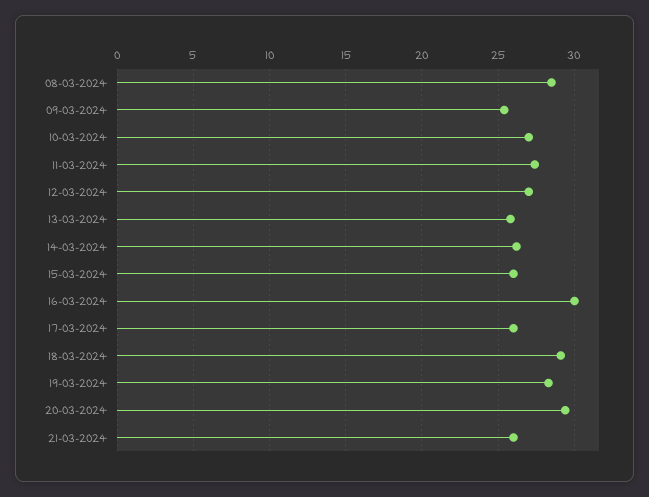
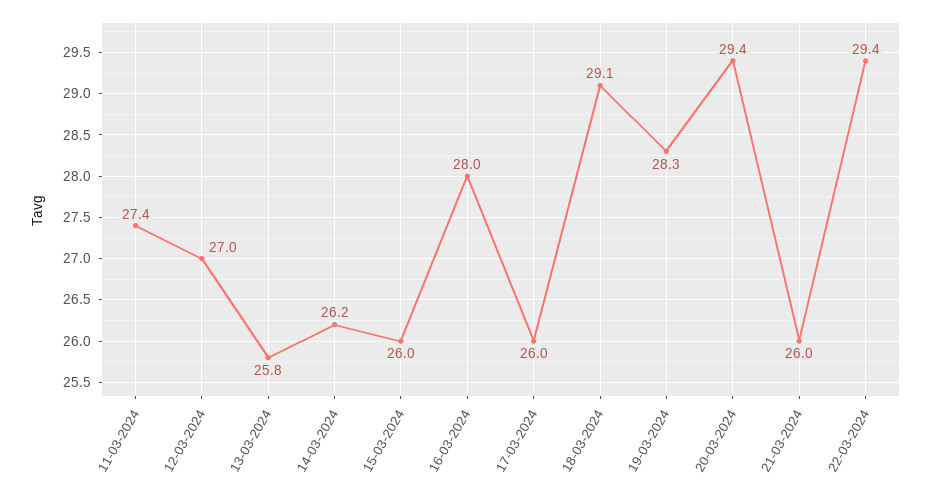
08-03-2024: 28.5 -> none
09-03-2024: 25.5 -> none
10-03-2024: 27 -> none
16-03-2024: 30 -> 28
22-03-2024: none -> 29.4

